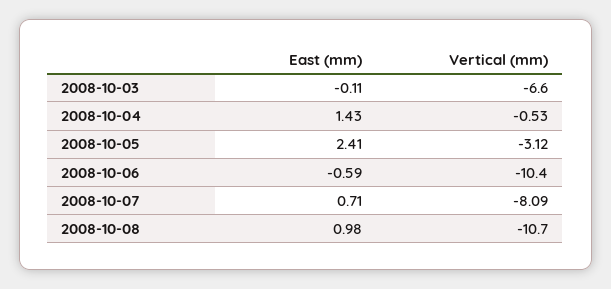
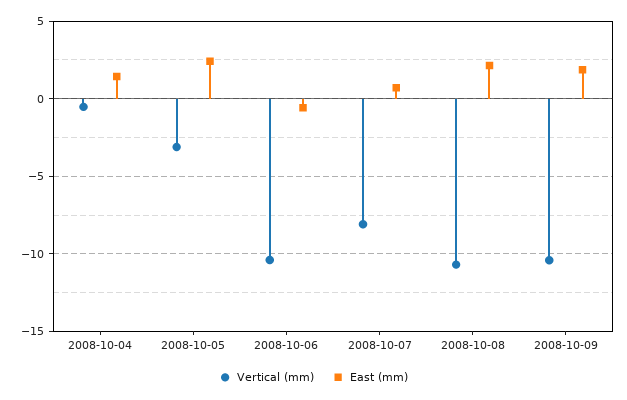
East (mm), 2008-10-03: -0.11 -> none
Vertical (mm), 2008-10-03: -6.6 -> none
East (mm), 2008-10-08: 0.98 -> 2
Vertical (mm), 2008-10-09: none -> -10.5
East (mm), 2008-10-09: none -> 2

